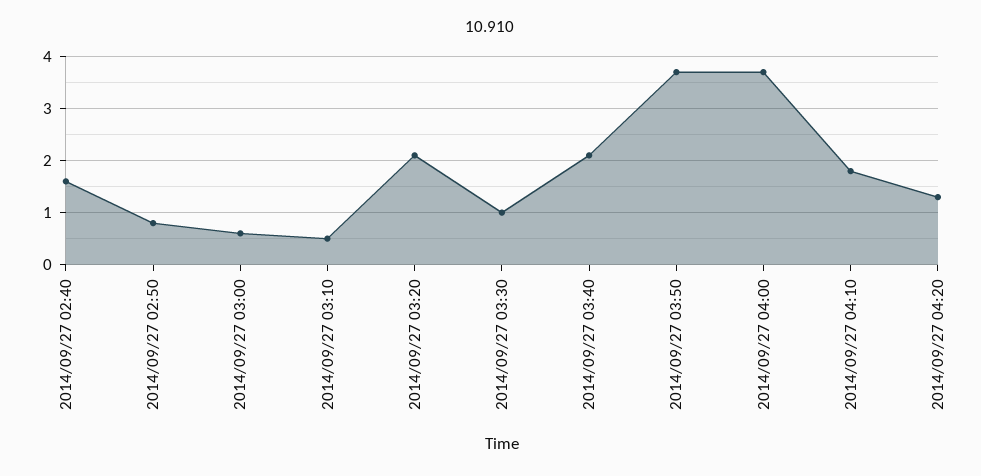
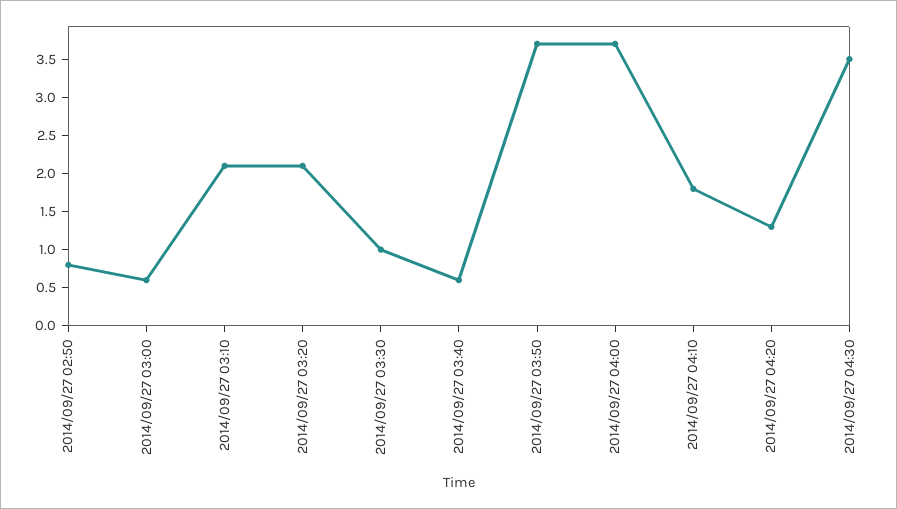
2014/09/27 02:40: 1.5 -> none
2014/09/27 03:10: 0.5 -> 2
2014/09/27 03:40: 2 -> 0.5
2014/09/27 04:30: none -> 3.5

